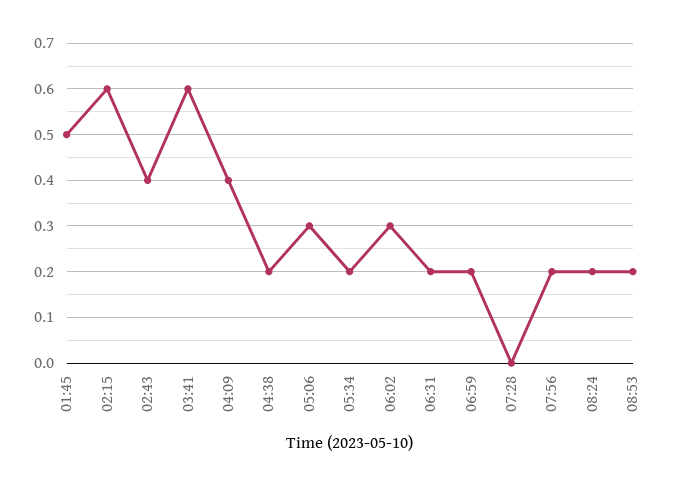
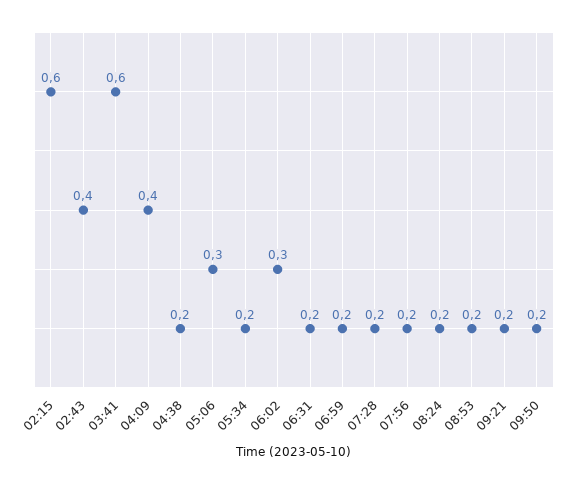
01:45: 0.5 -> none
07:28: 0 -> 0.2
09:21: none -> 0.2
09:50: none -> 0.2

